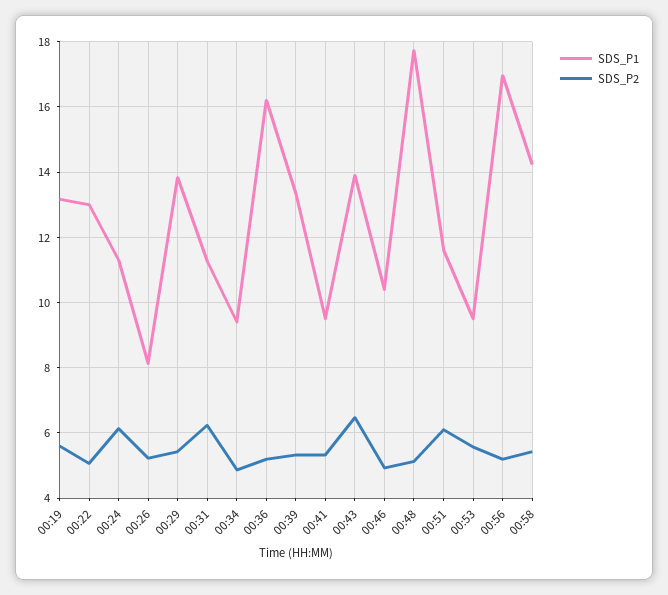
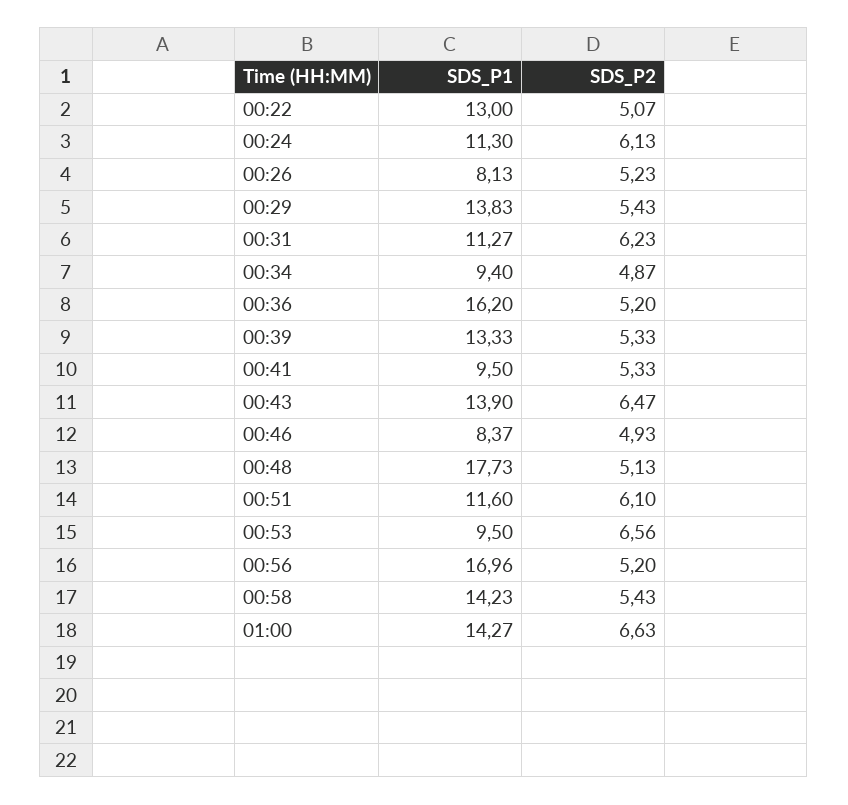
SDS_P1, 00:19: 13.2 -> none
SDS_P2, 00:19: 5.6 -> none
SDS_P1, 00:46: 10.4 -> 8.37
SDS_P2, 00:53: 5.6 -> 6.56
SDS_P1, 01:00: none -> 14.27
SDS_P2, 01:00: none -> 6.63

